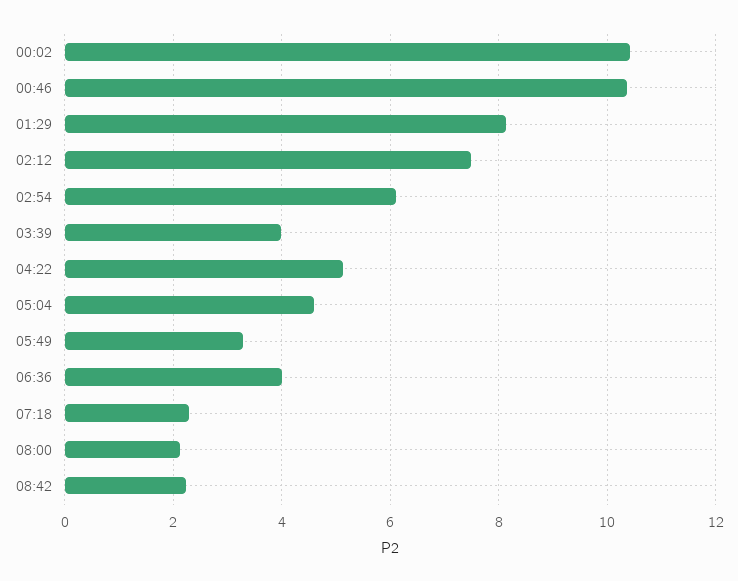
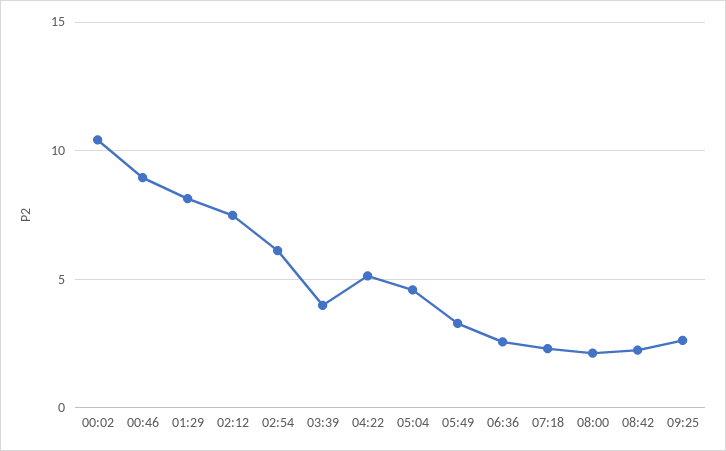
00:46: 10.4 -> 9
06:36: 4 -> 2.5
09:25: none -> 2.5

